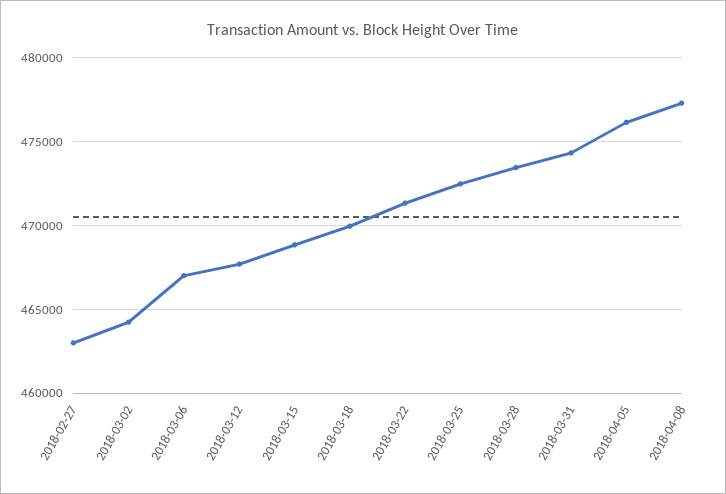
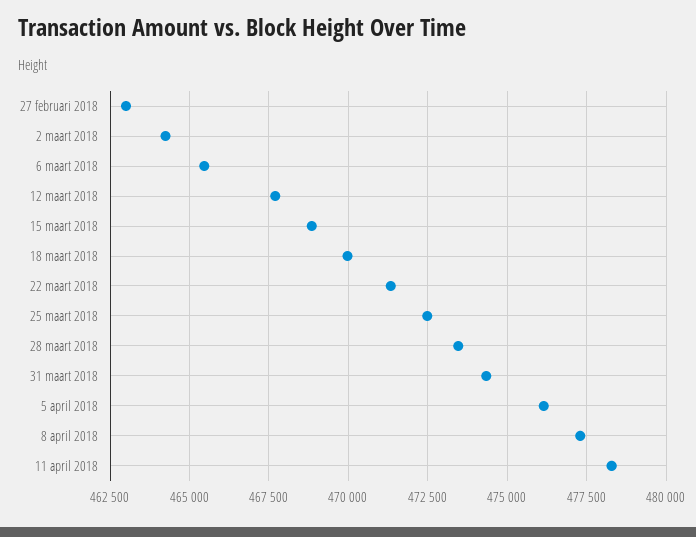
2018-03-06: 467000 -> 465500
11 april 2018: none -> 478250

